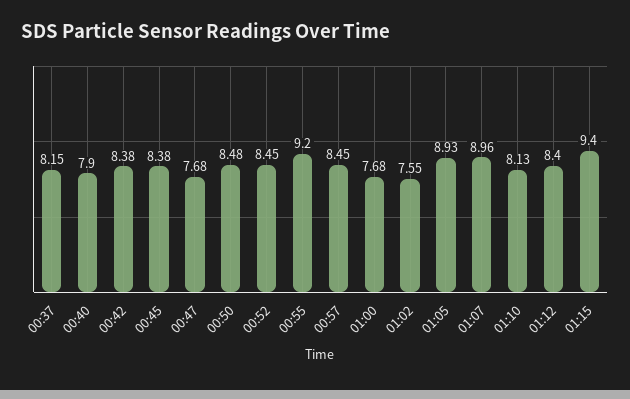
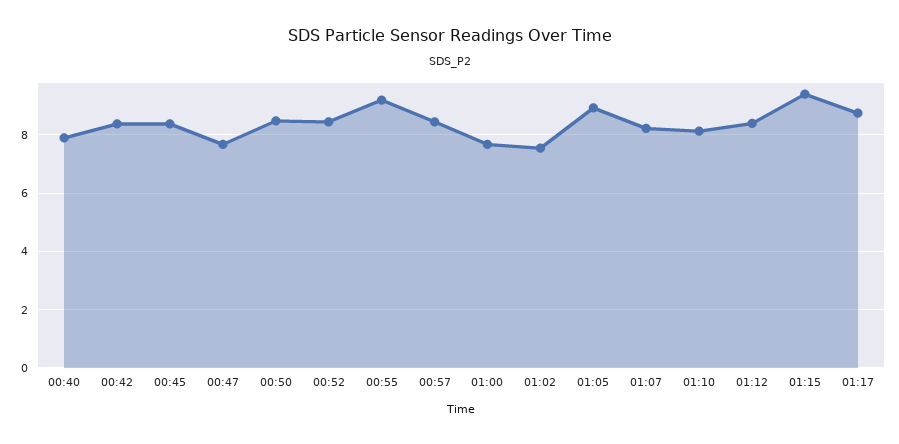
00:37: 8.15 -> none
01:07: 8.96 -> 8.25
01:17: none -> 8.75

